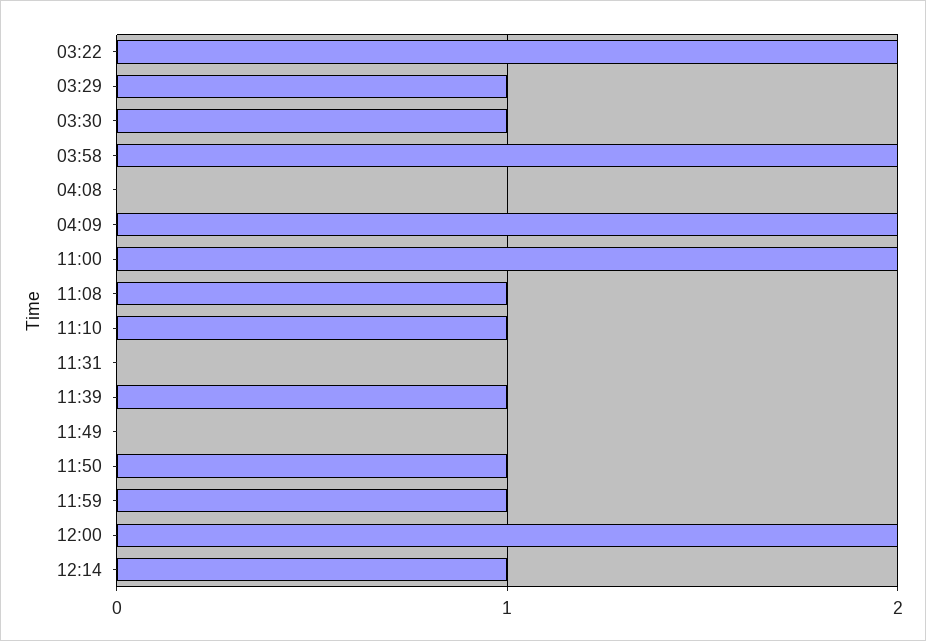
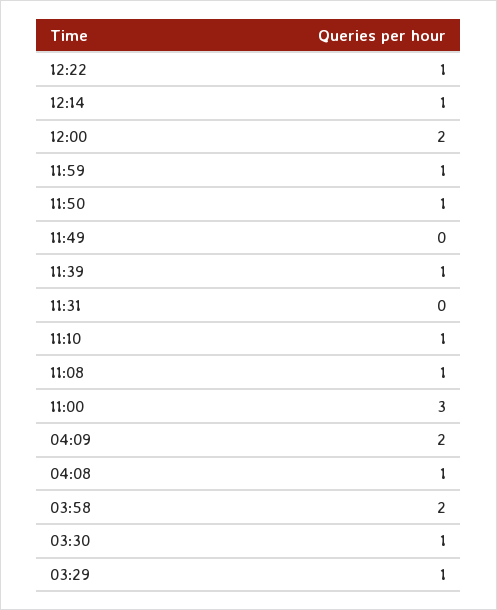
03:22: 2 -> none
04:08: 0 -> 1
11:00: 2 -> 3
12:22: none -> 1

